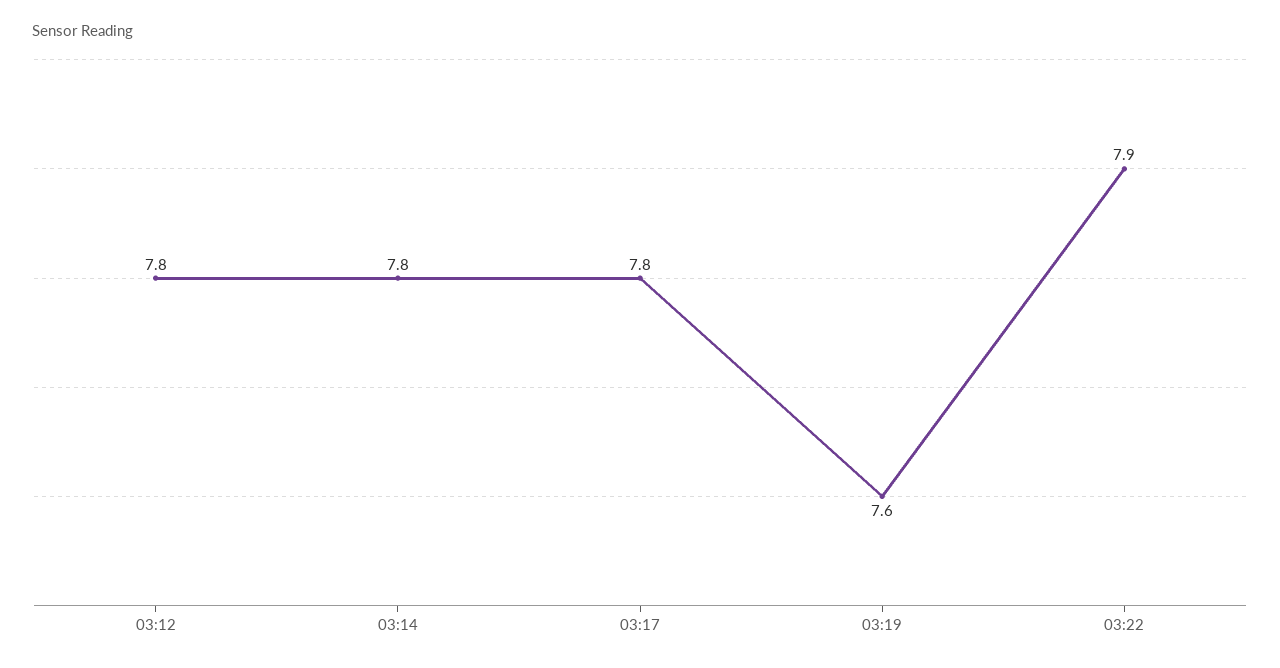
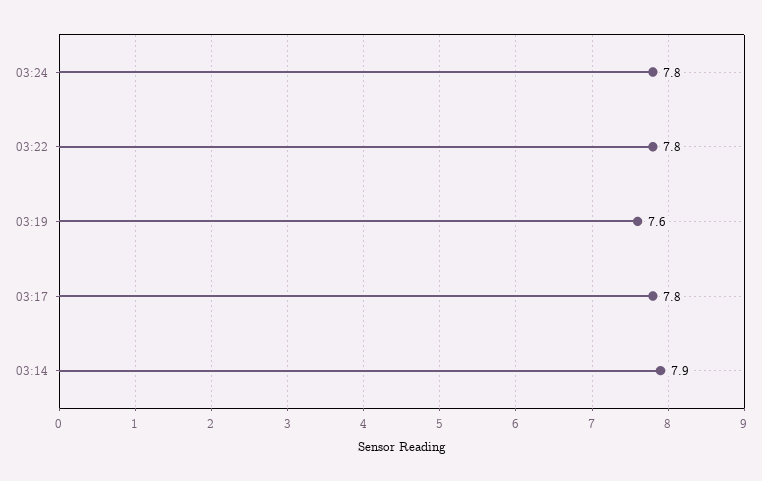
03:12: 7.8 -> none
03:14: 7.8 -> 7.9
03:22: 7.9 -> 7.8
03:24: none -> 7.8

